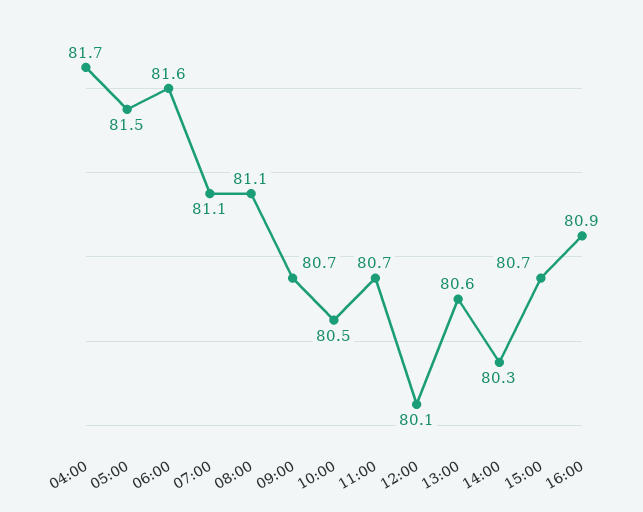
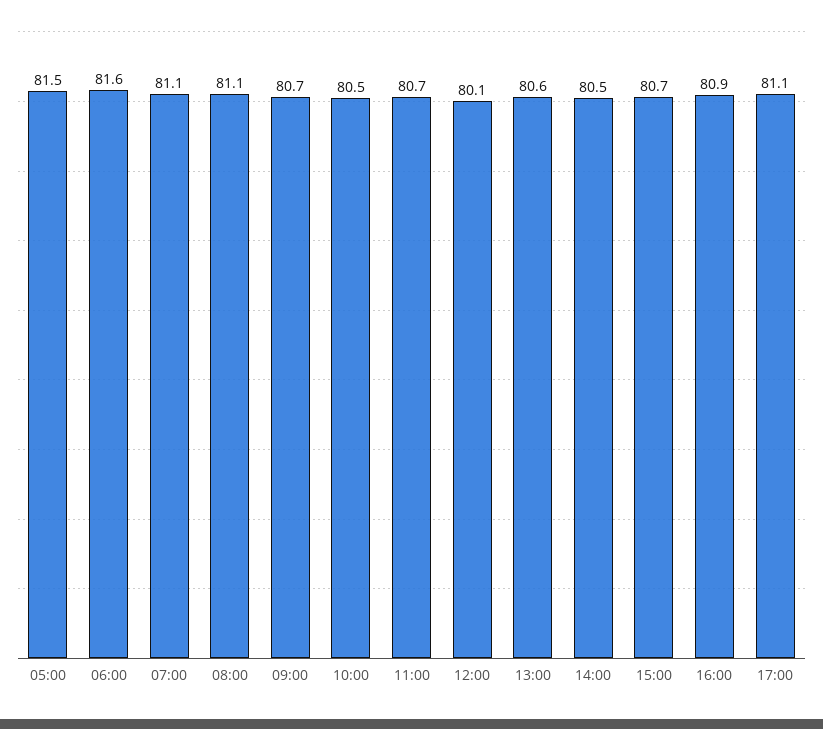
04:00: 81.7 -> none
14:00: 80.3 -> 80.5
17:00: none -> 81.1

